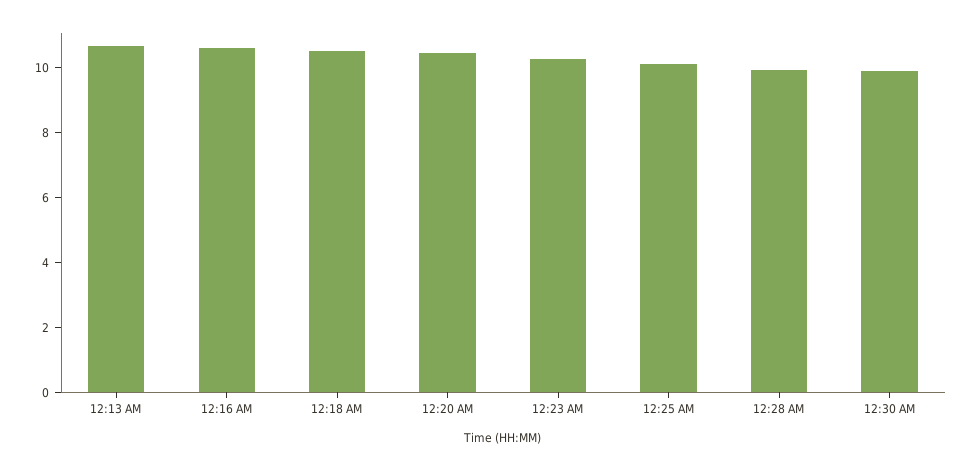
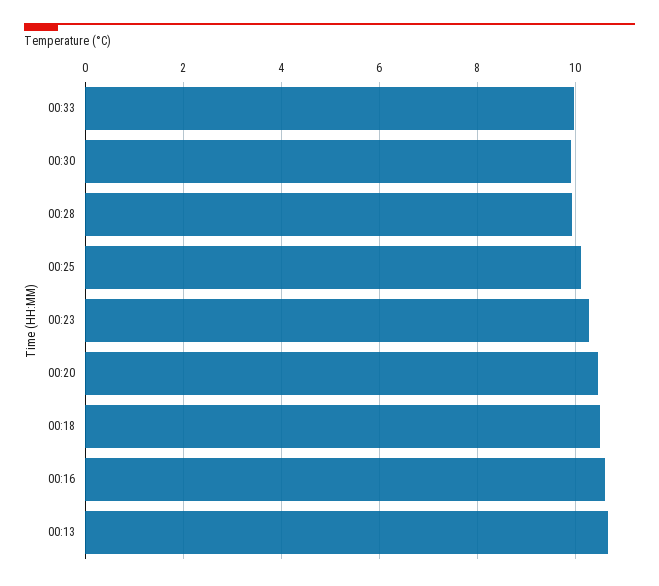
00:33: none -> 10

